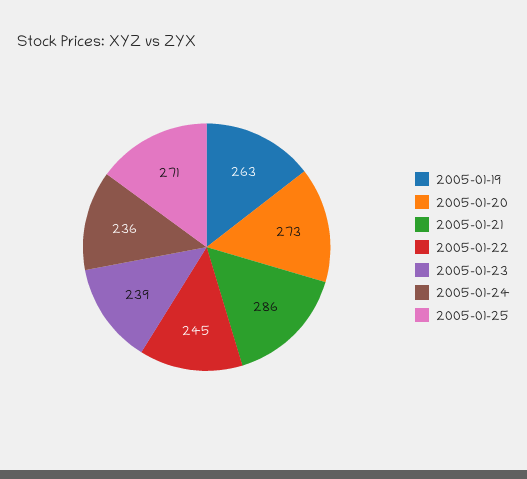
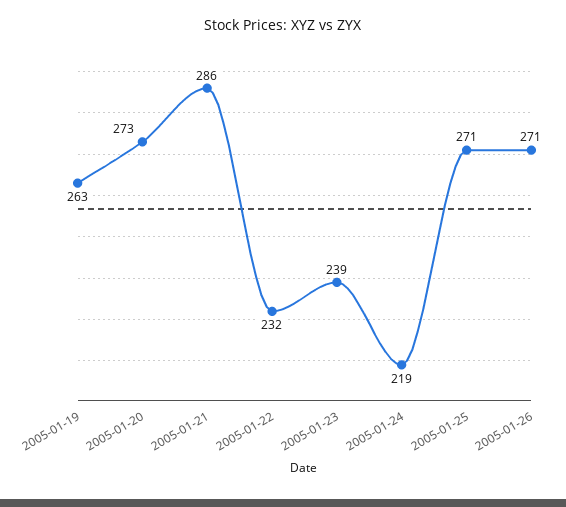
2005-01-22: 245 -> 232
2005-01-24: 236 -> 219
2005-01-26: none -> 271

